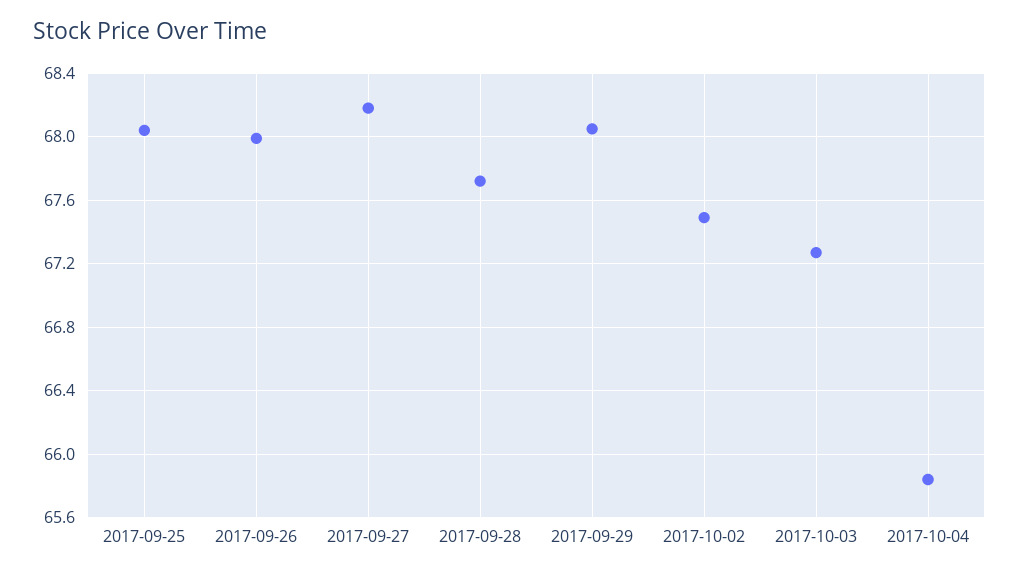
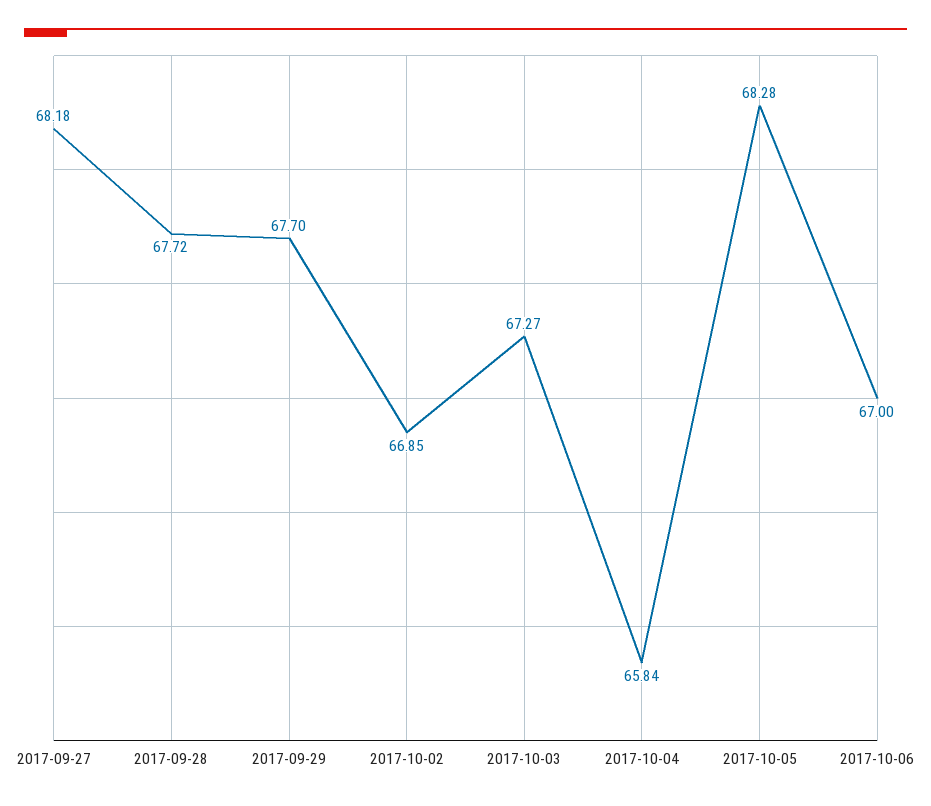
2017-09-25: 68.05 -> none
2017-09-26: 68 -> none
2017-09-29: 68.05 -> 67.7
2017-10-02: 67.5 -> 66.85
2017-10-05: none -> 68.28
2017-10-06: none -> 67

